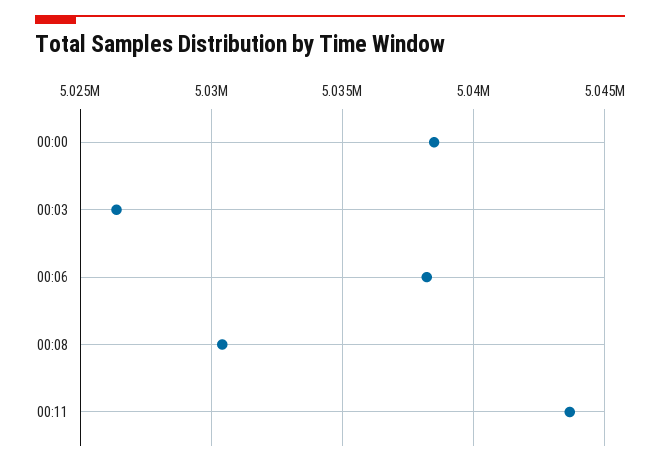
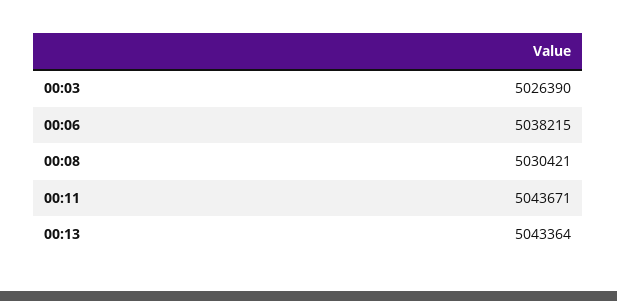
00:00: 5038500 -> none
00:13: none -> 5043364

